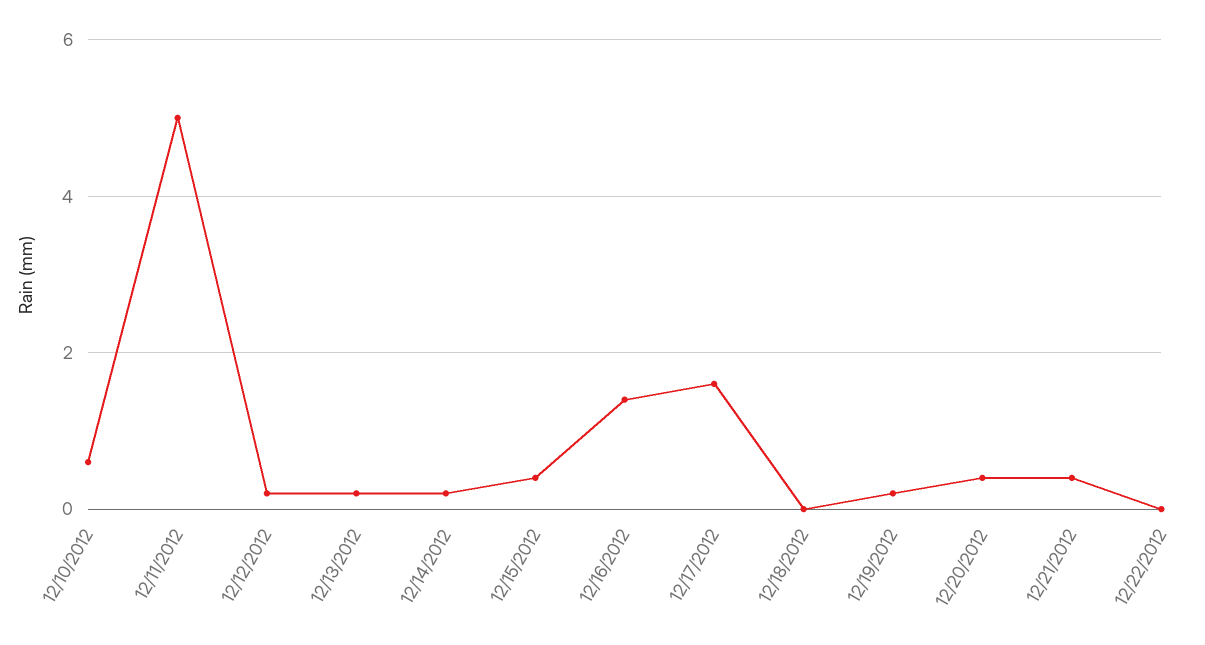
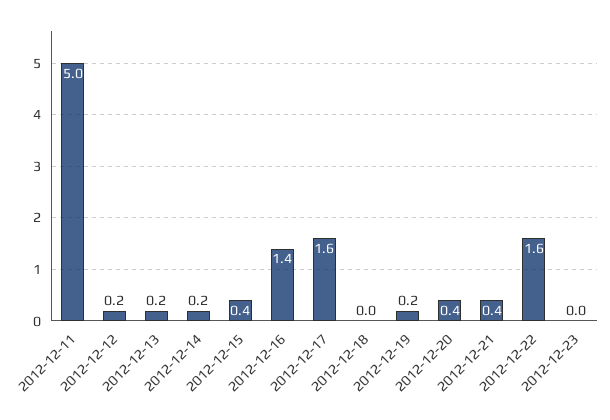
12/10/2012: 0.5 -> none
12/22/2012: 0 -> 1.6
2012-12-23: none -> 0

